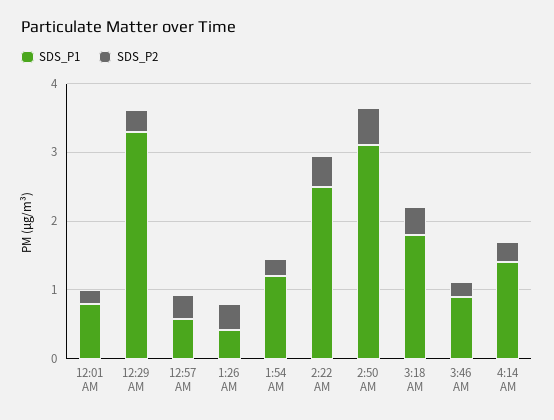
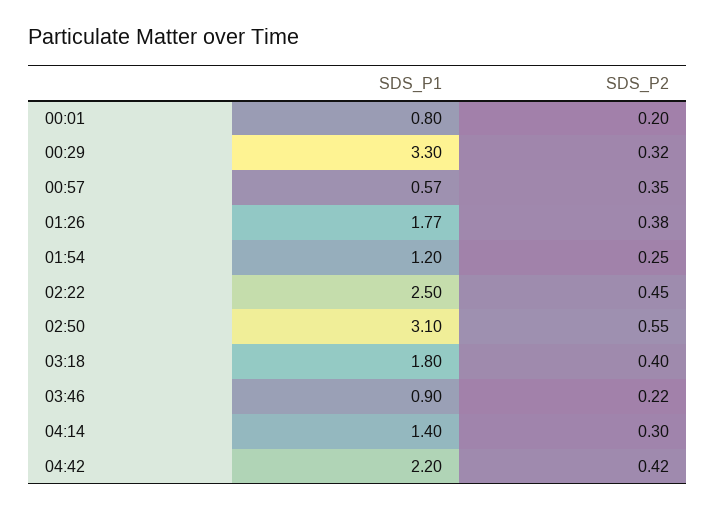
SDS_P1, 1:26 AM: 0.4 -> 1.77
SDS_P1, 04:42: none -> 2.2
SDS_P2, 04:42: none -> 0.42

